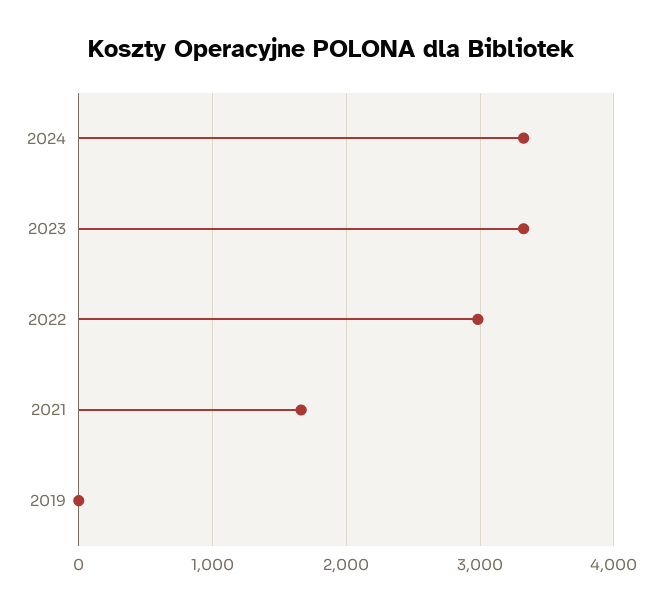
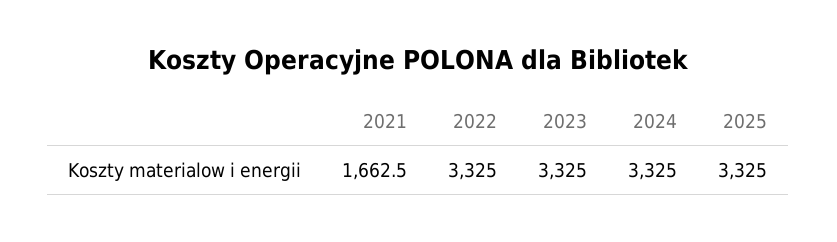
2022: 3000 -> 3325
2019: 0 -> none
2025: none -> 3325

